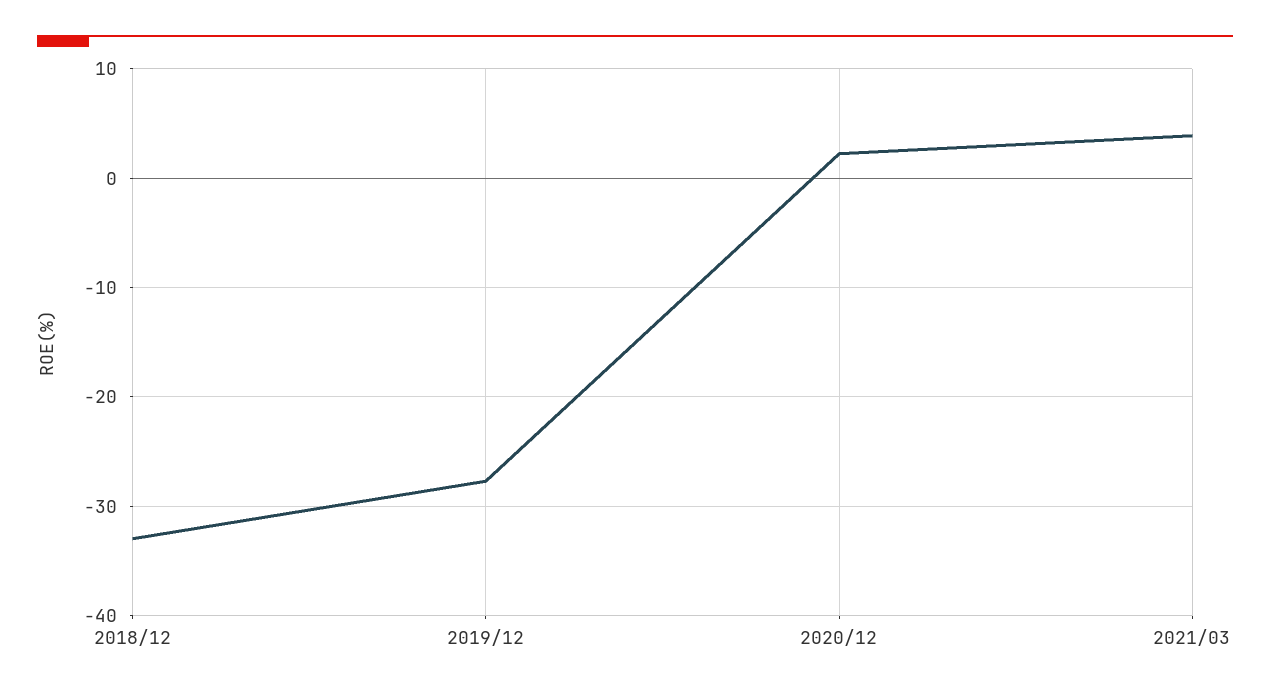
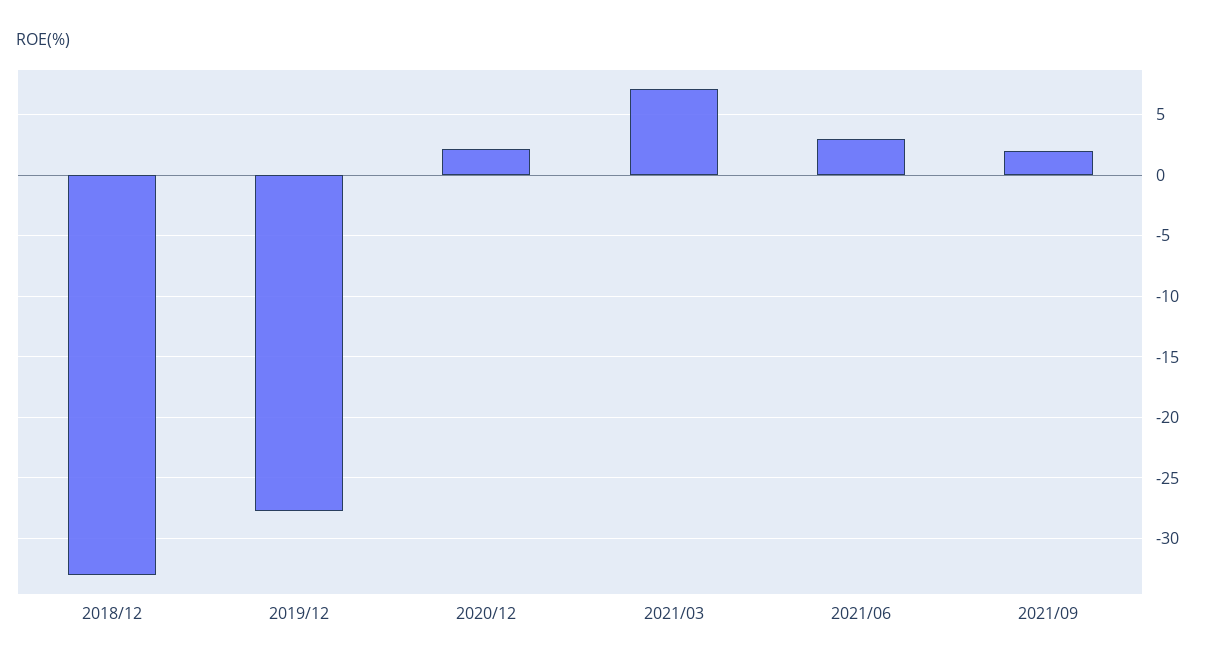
2021/03: 4 -> 7
2021/06: none -> 3
2021/09: none -> 2

